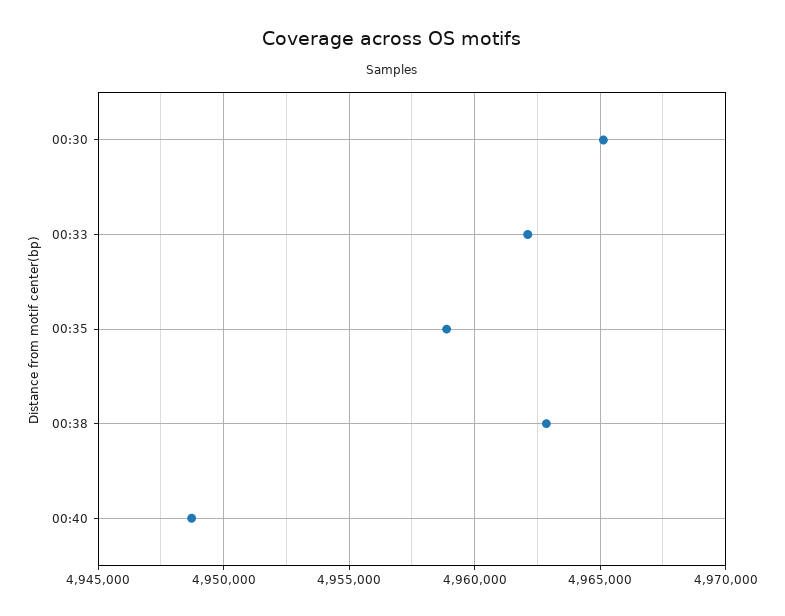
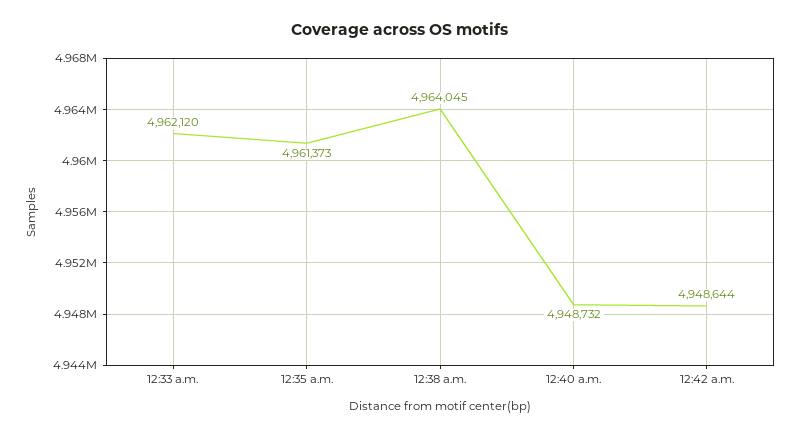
00:30: 4965000 -> none
00:35: 4959000 -> 4961373
00:38: 4963000 -> 4964045
12:42 a.m.: none -> 4948644

